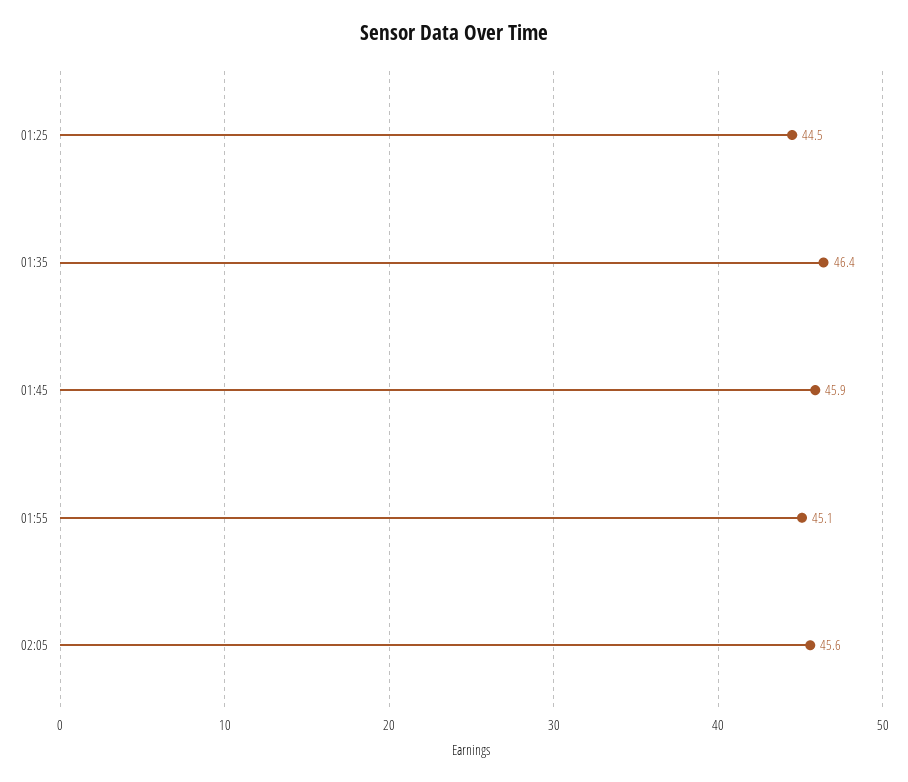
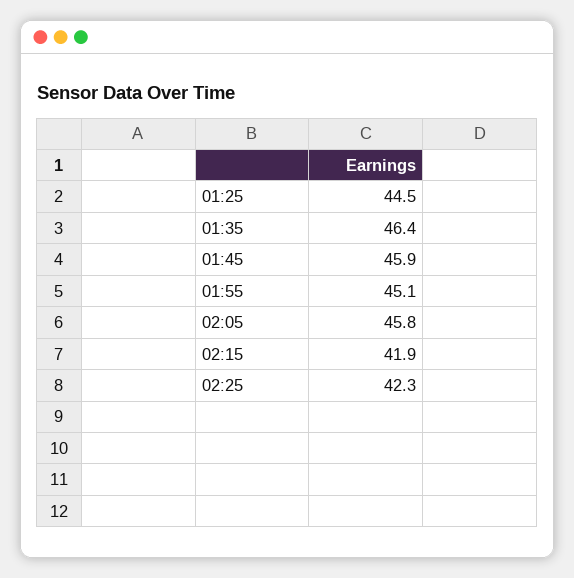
02:05: 45.6 -> 45.8
02:15: none -> 41.9
02:25: none -> 42.3

